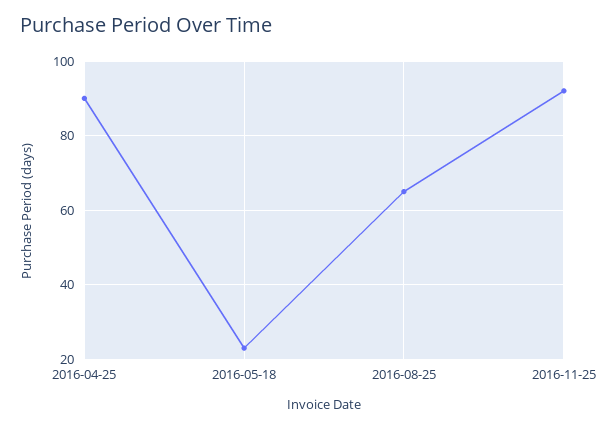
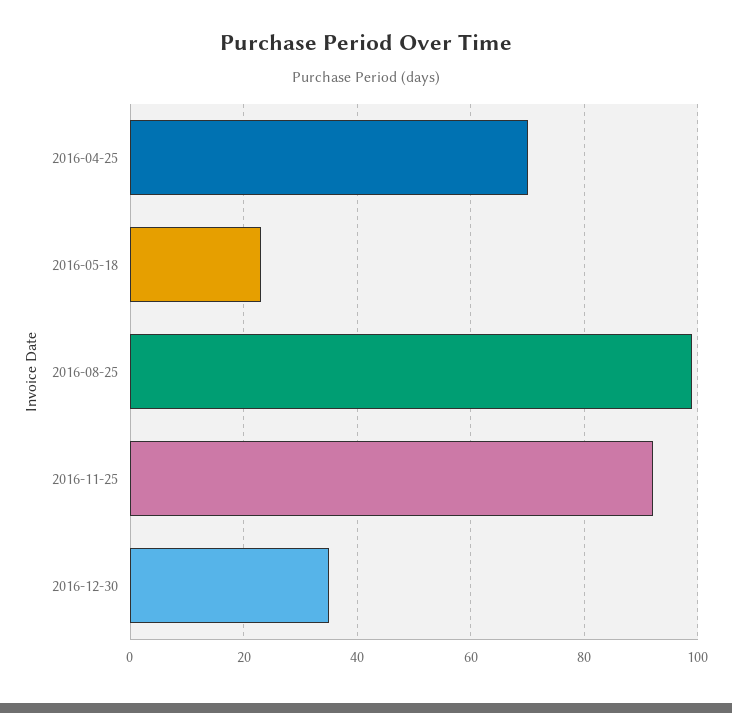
2016-04-25: 90 -> 70
2016-08-25: 65 -> 100
2016-12-30: none -> 35

